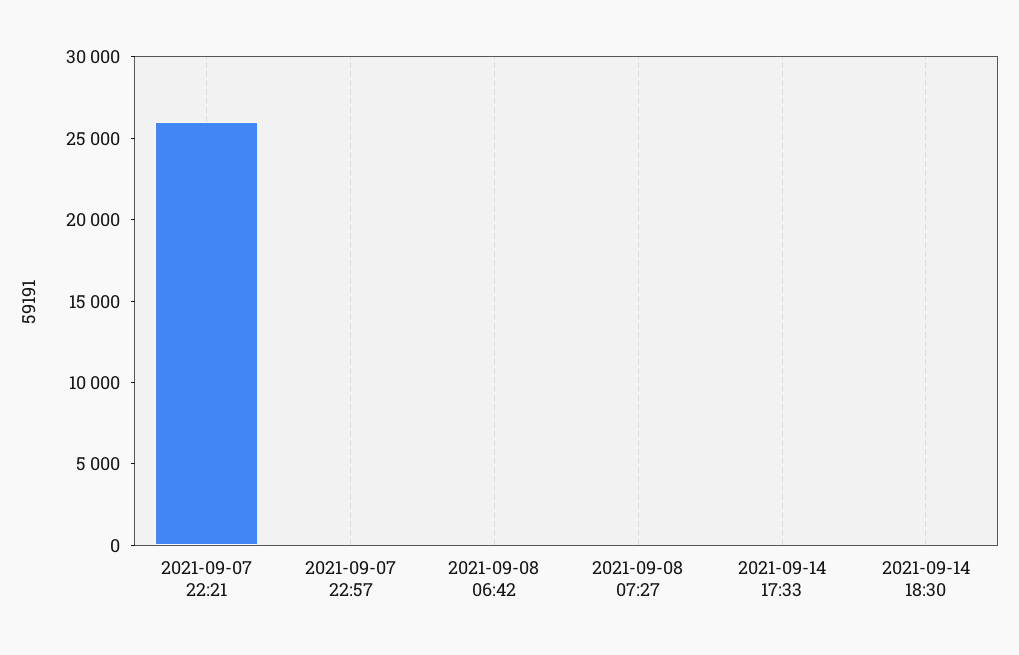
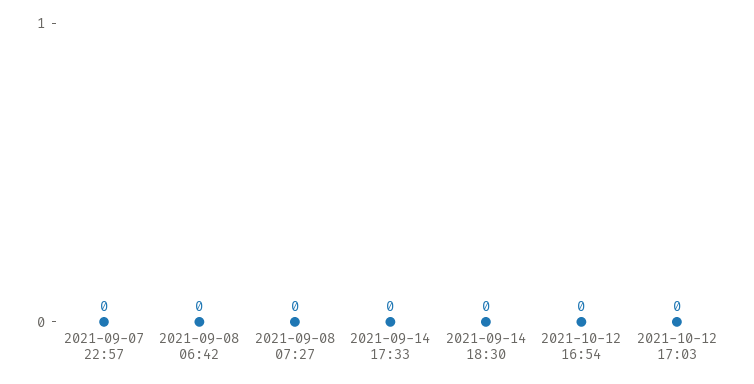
2021-09-07 22:21: 26000 -> none
2021-10-12 16:54: none -> 0
2021-10-12 17:03: none -> 0

